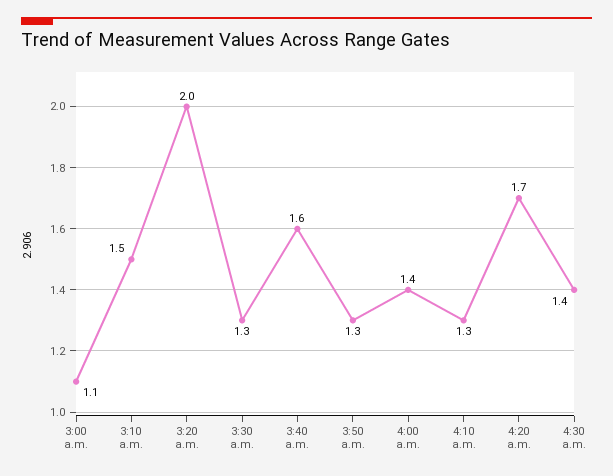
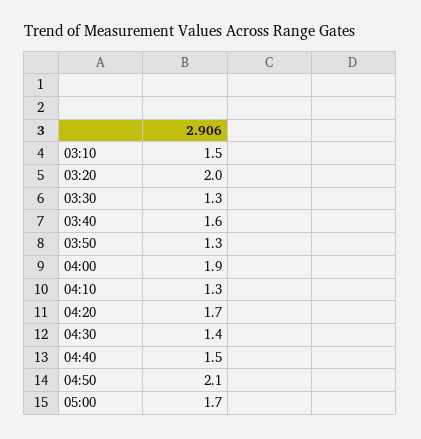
3:00 a.m.: 1.1 -> none
4:00 a.m.: 1.4 -> 1.9
04:40: none -> 1.5
04:50: none -> 2.1
05:00: none -> 1.7

